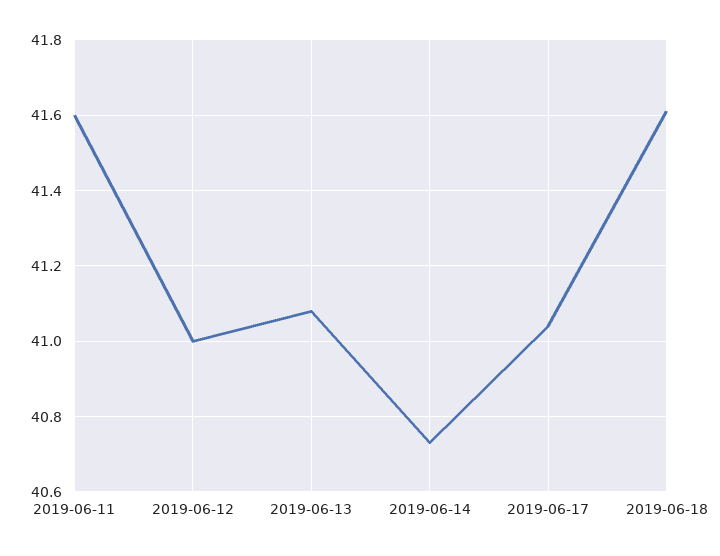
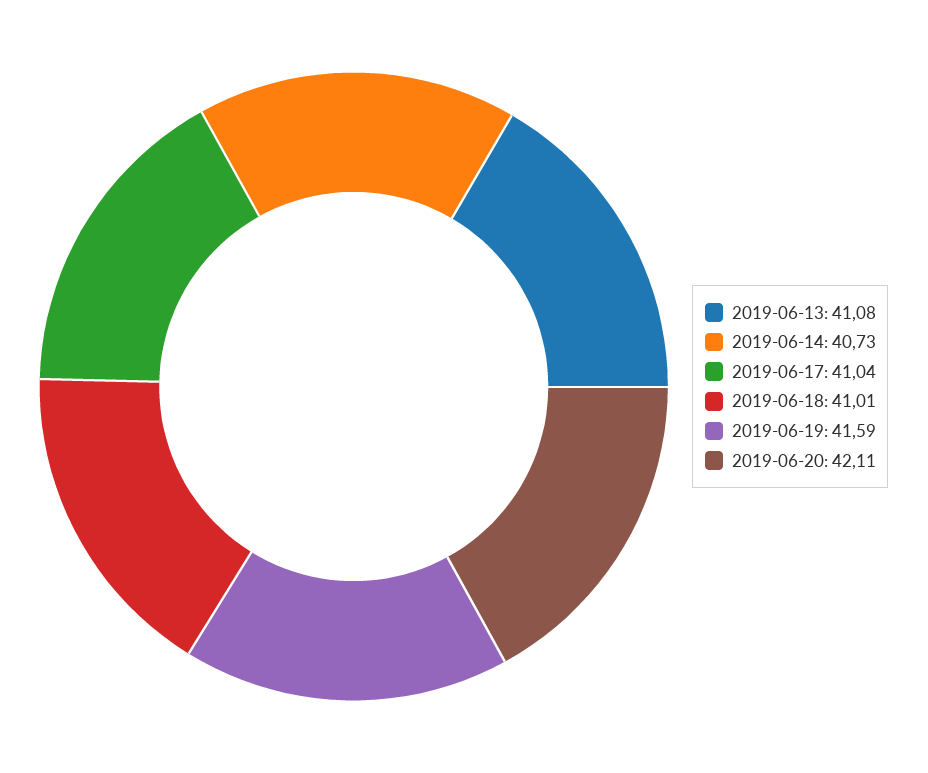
2019-06-11: 41.6 -> none
2019-06-12: 41 -> none
2019-06-18: 41.6 -> 41.01
2019-06-19: none -> 41.59
2019-06-20: none -> 42.11

